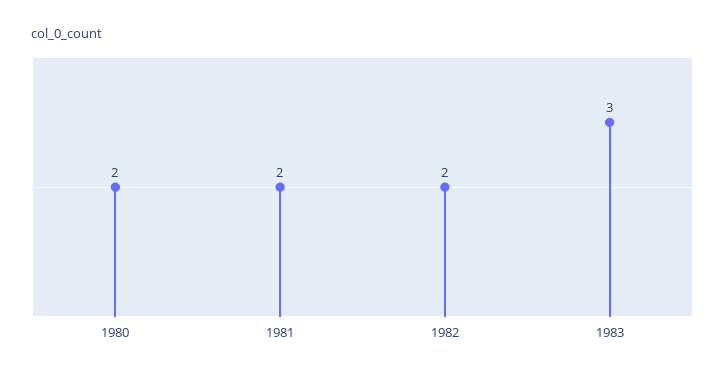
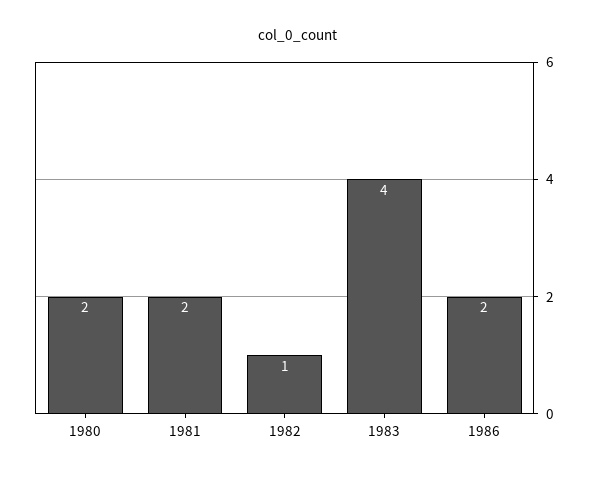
1982: 2 -> 1
1983: 3 -> 4
1986: none -> 2

